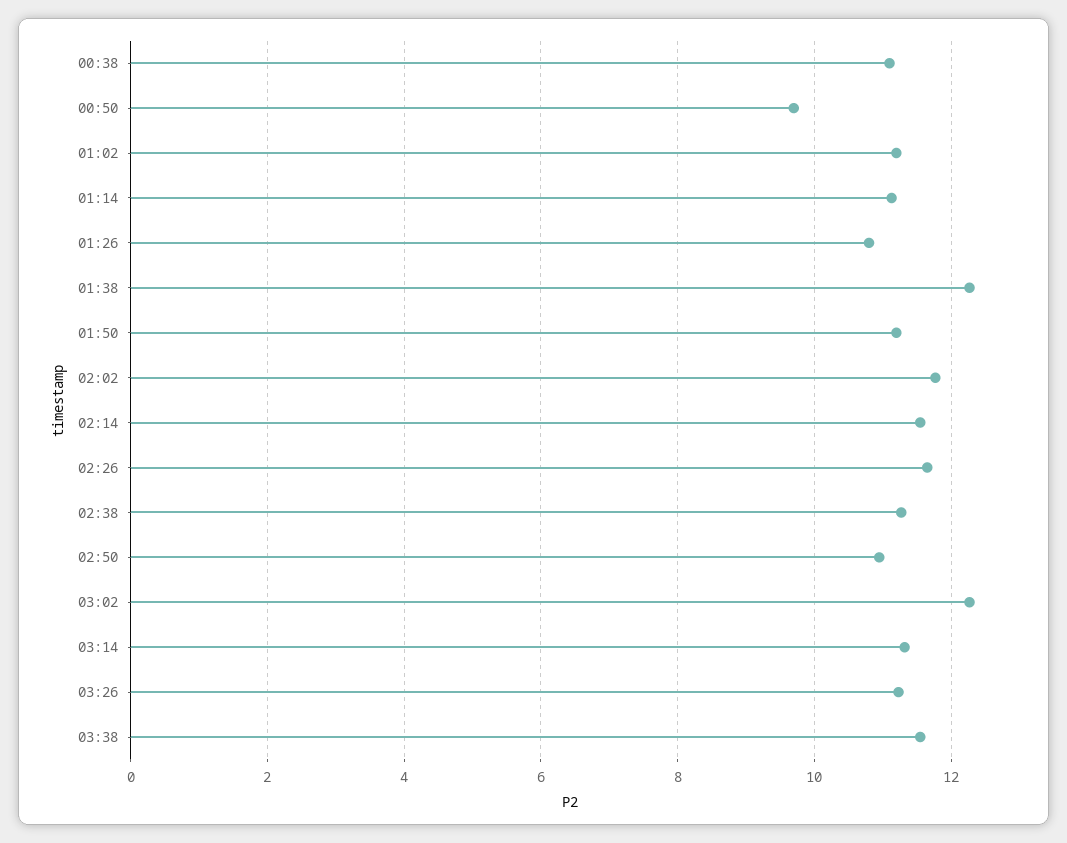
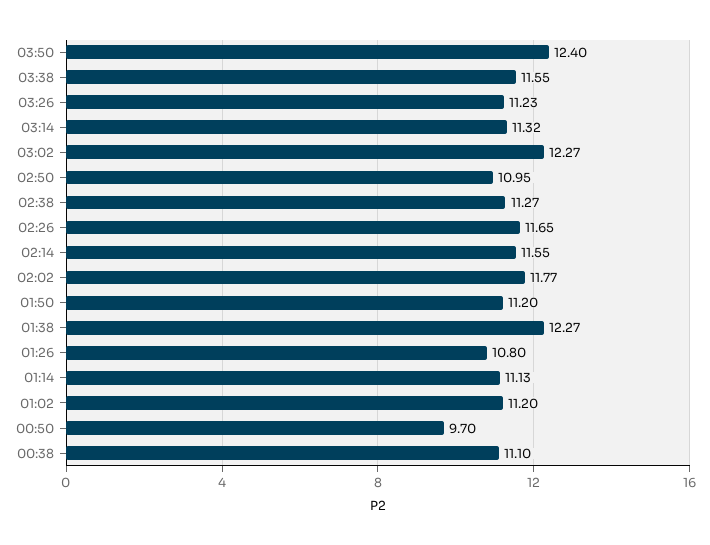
03:50: none -> 12.4

